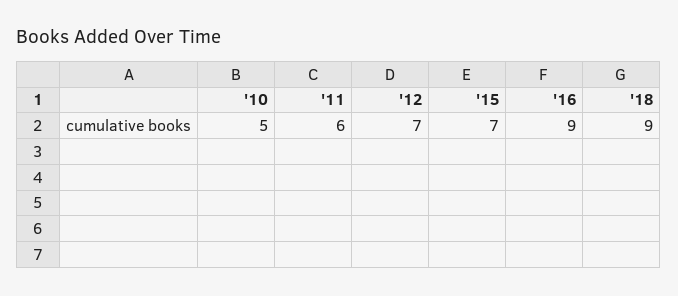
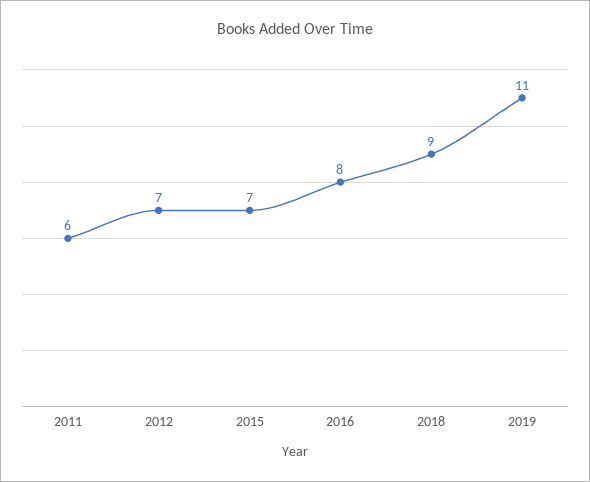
'10: 5 -> none
'16: 9 -> 8
2019: none -> 11

